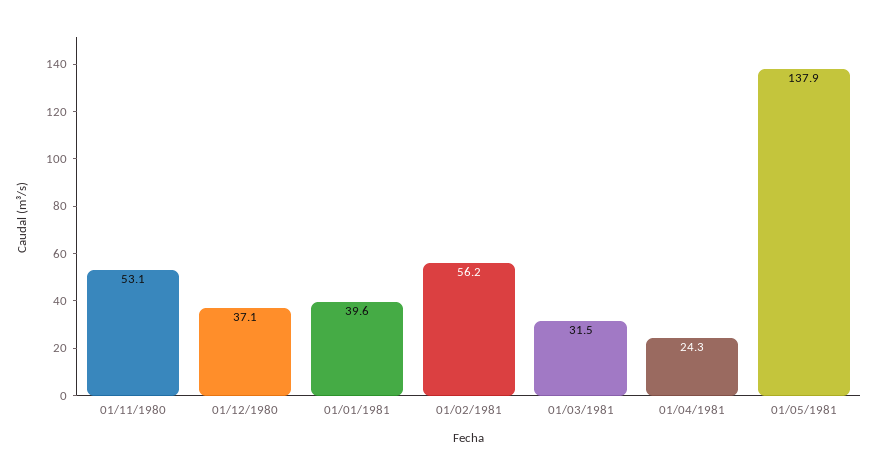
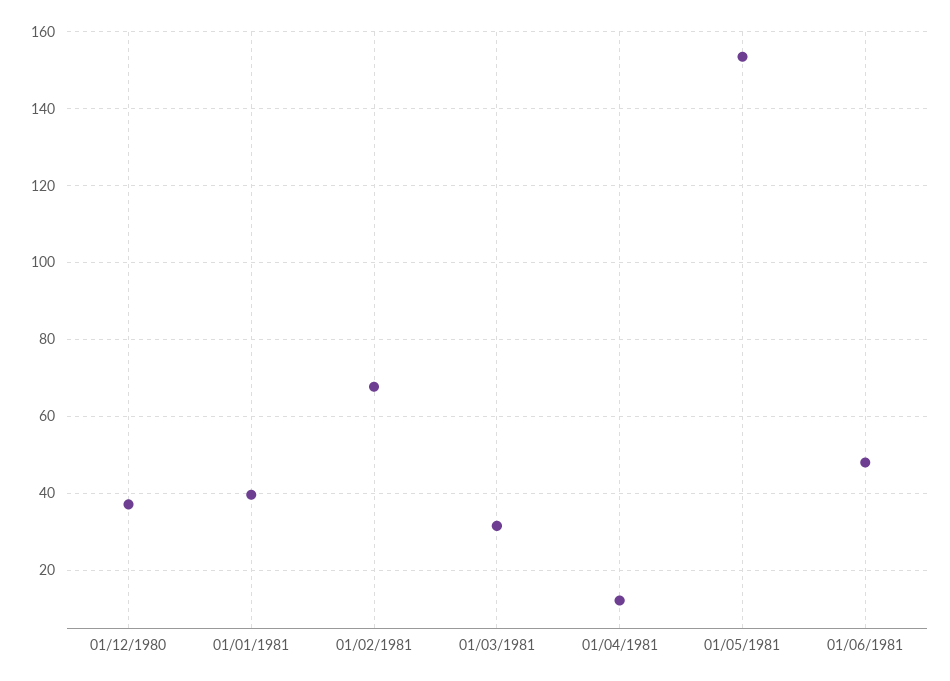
01/11/1980: 53.1 -> none
01/02/1981: 56.2 -> 68
01/04/1981: 24.3 -> 12
01/05/1981: 137.9 -> 154
01/06/1981: none -> 48

